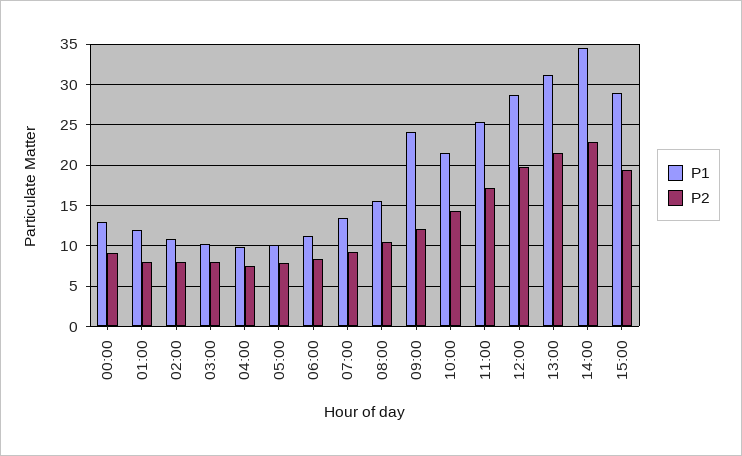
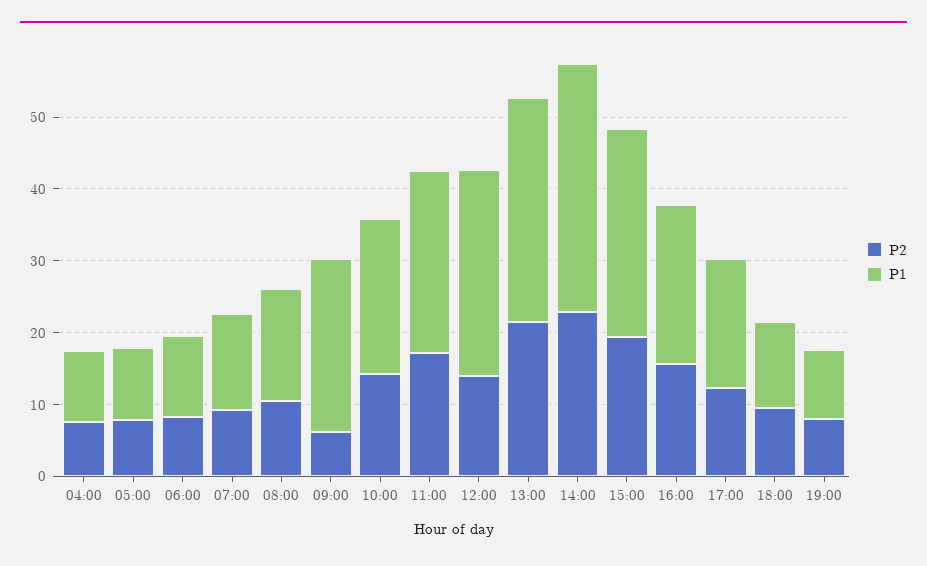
P1, 00:00: 13 -> none
P2, 00:00: 9 -> none
P1, 01:00: 12 -> none
P2, 01:00: 8 -> none
P1, 02:00: 11 -> none
P2, 02:00: 8 -> none
P1, 03:00: 10 -> none
P2, 03:00: 8 -> none
P2, 09:00: 12 -> 6
P2, 12:00: 20 -> 14
P2, 16:00: none -> 16
P1, 16:00: none -> 22
P2, 17:00: none -> 12
P1, 17:00: none -> 18
P2, 18:00: none -> 10
P1, 18:00: none -> 12
P2, 19:00: none -> 8
P1, 19:00: none -> 10

